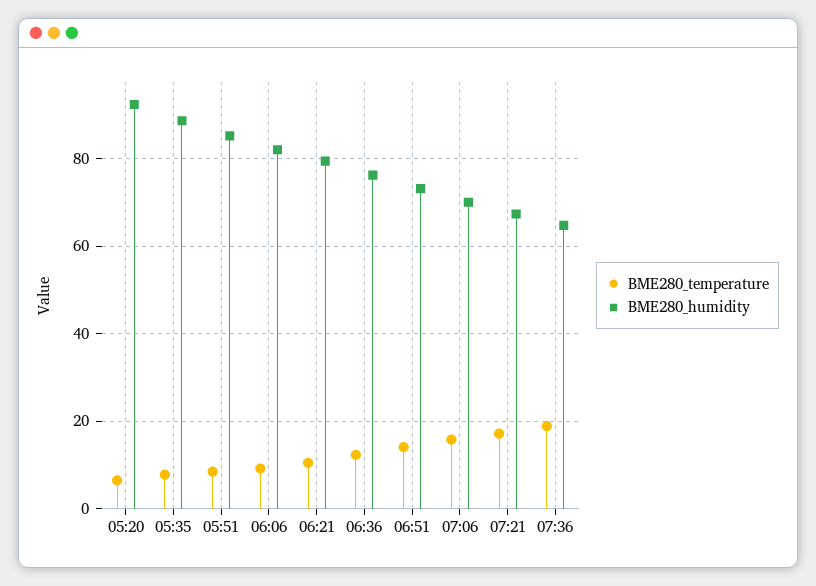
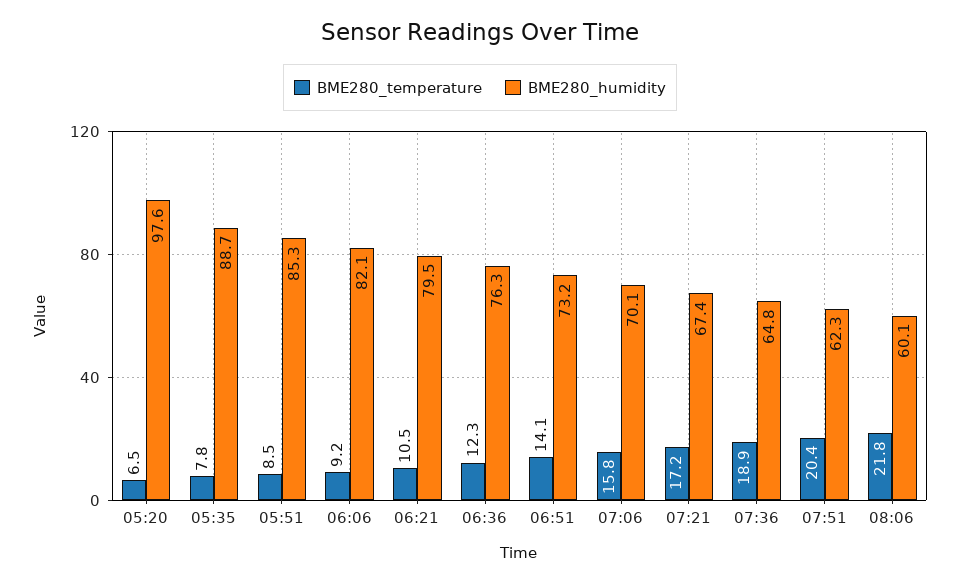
BME280_humidity, 05:20: 92 -> 97.6
BME280_temperature, 07:51: none -> 20.4
BME280_humidity, 07:51: none -> 62.3
BME280_temperature, 08:06: none -> 21.8
BME280_humidity, 08:06: none -> 60.1

